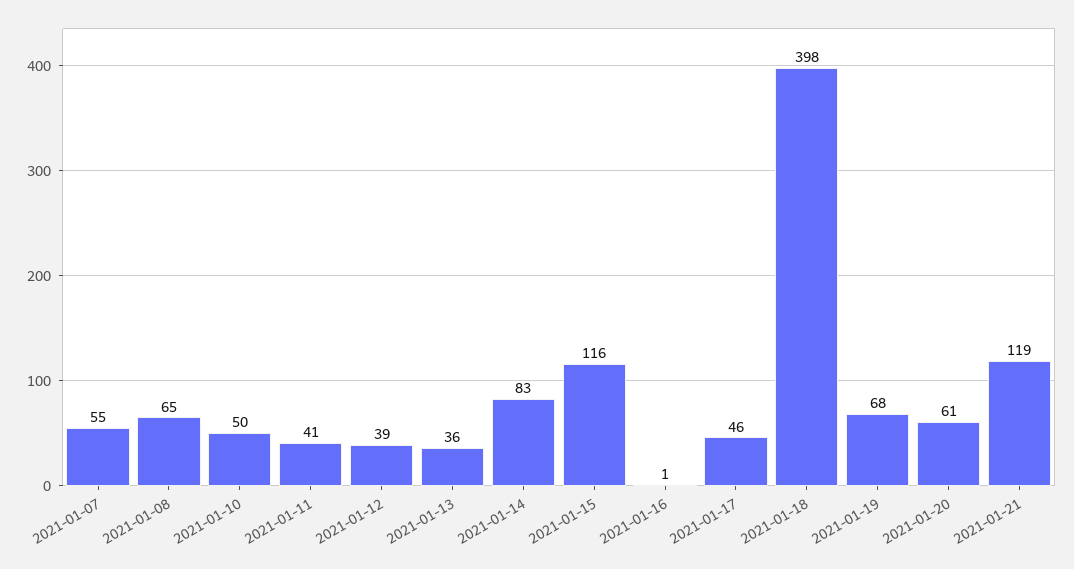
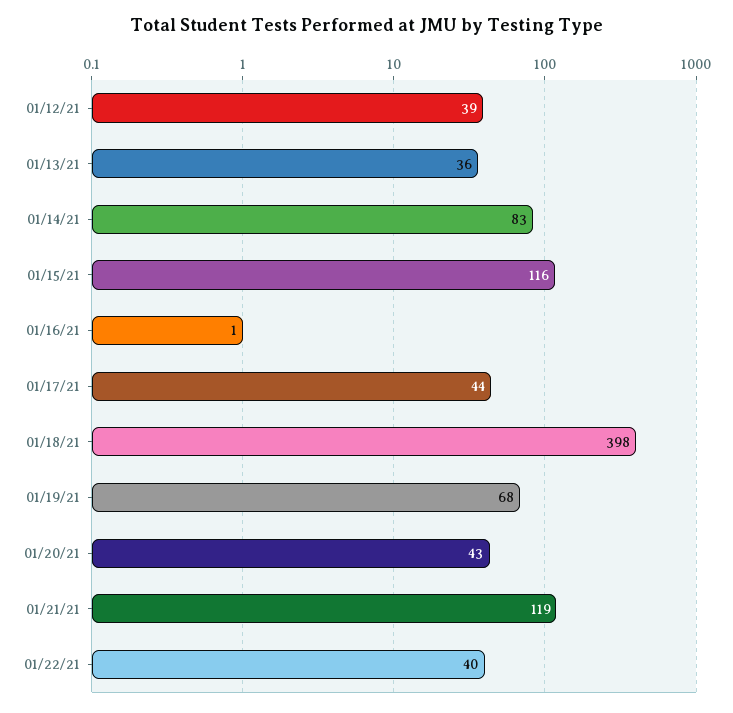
2021-01-07: 55 -> none
2021-01-08: 65 -> none
2021-01-10: 50 -> none
2021-01-11: 41 -> none
2021-01-17: 46 -> 44
2021-01-20: 61 -> 43
01/22/21: none -> 40

